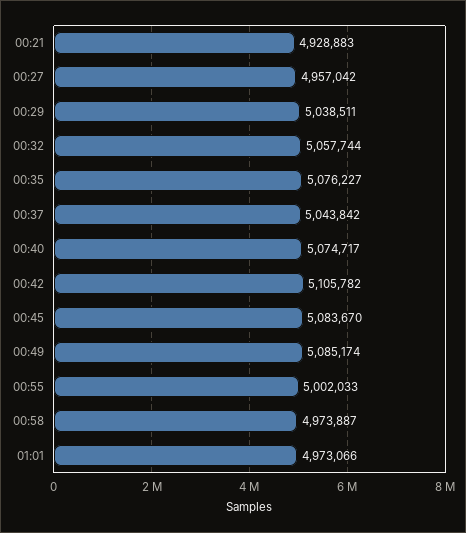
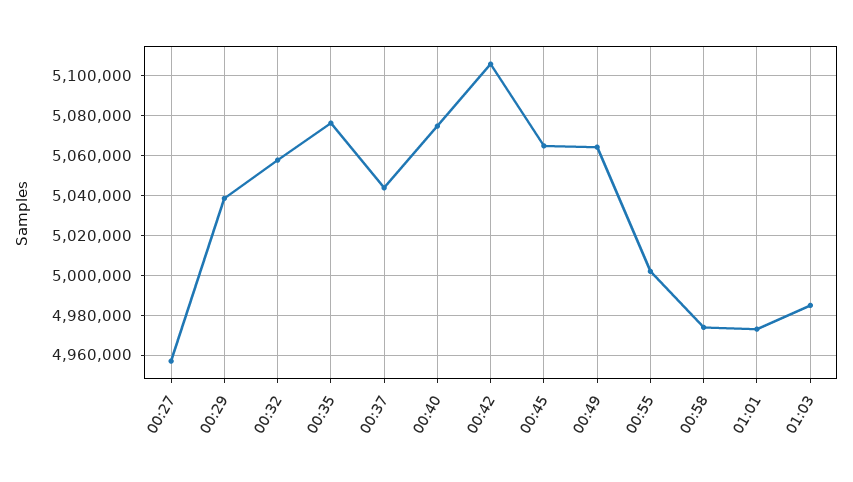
00:21: 4928883 -> none
00:45: 5083670 -> 5065000
00:49: 5085174 -> 5065000
01:03: none -> 4985000

